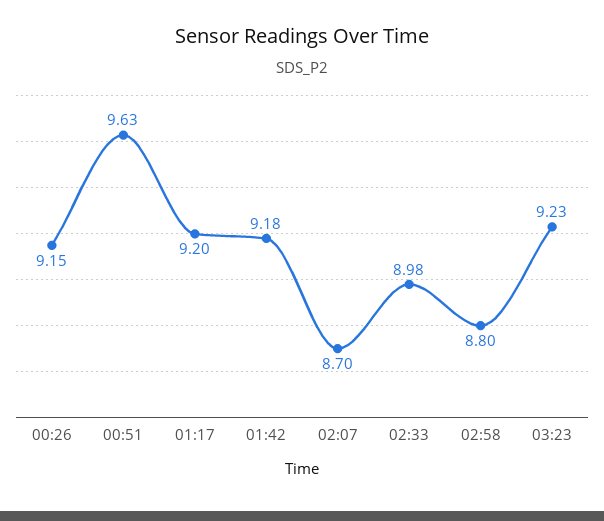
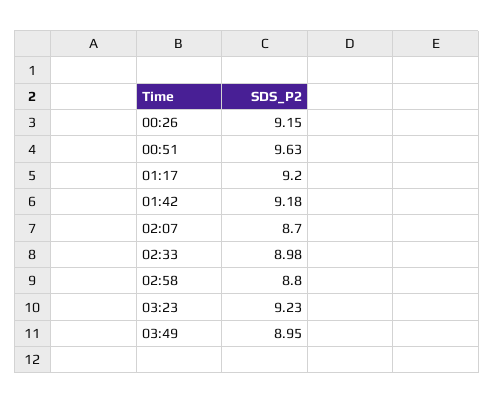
03:49: none -> 8.95

